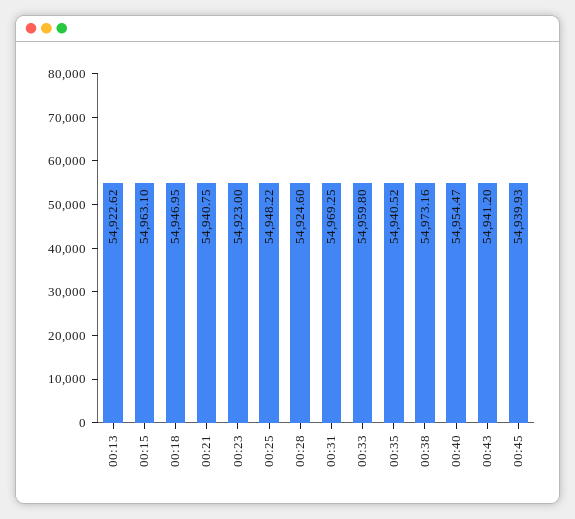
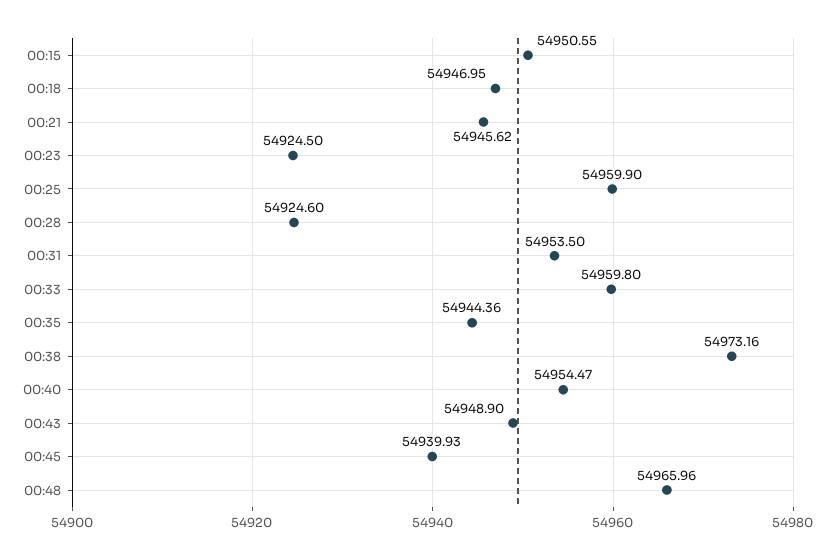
00:13: 54922.62 -> none
00:15: 54963.1 -> 54950.55
00:21: 54940.75 -> 54945.62
00:23: 54923 -> 54924.5
00:25: 54948.22 -> 54959.9
00:31: 54969.25 -> 54953.5
00:35: 54940.52 -> 54944.36
00:43: 54941.2 -> 54948.9
00:48: none -> 54965.96

